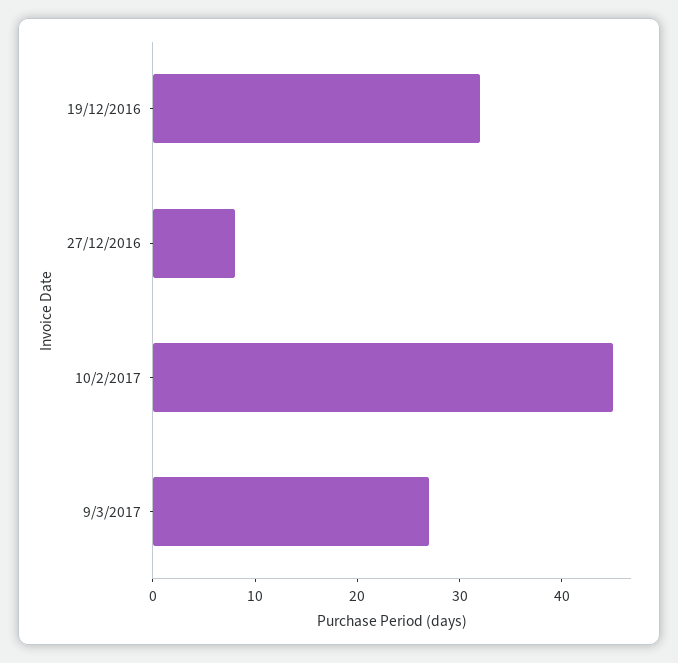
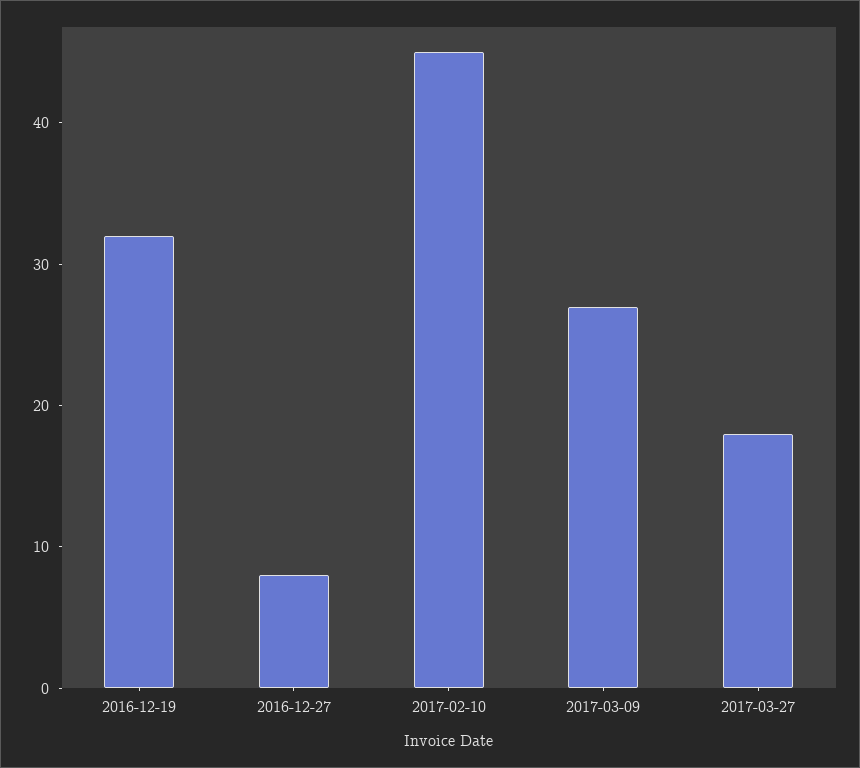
2017-03-27: none -> 18

